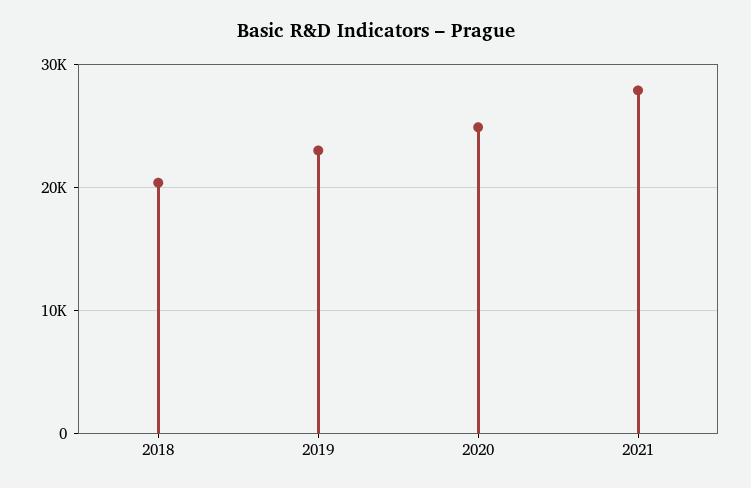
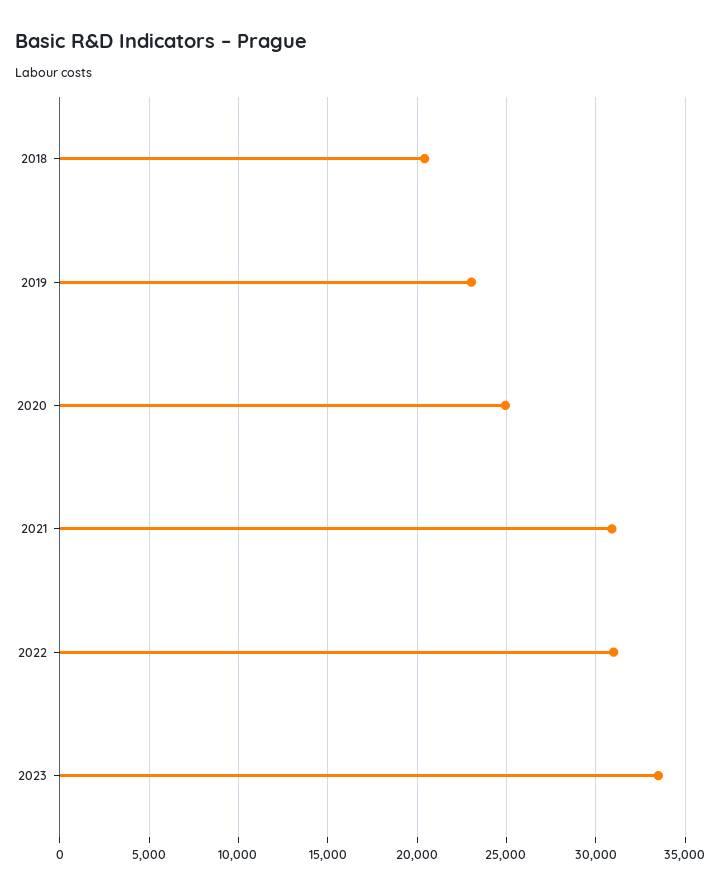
2021: 28000 -> 31000
2022: none -> 31000
2023: none -> 33500

